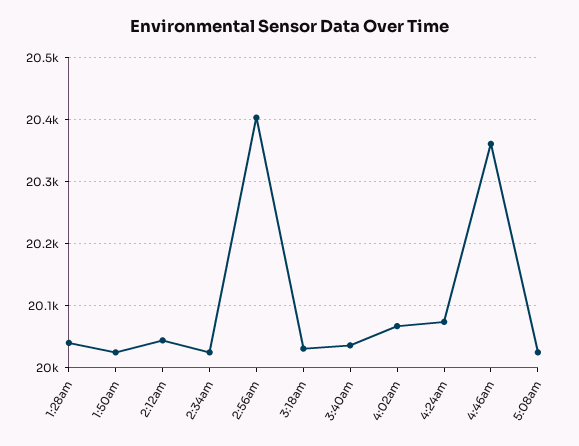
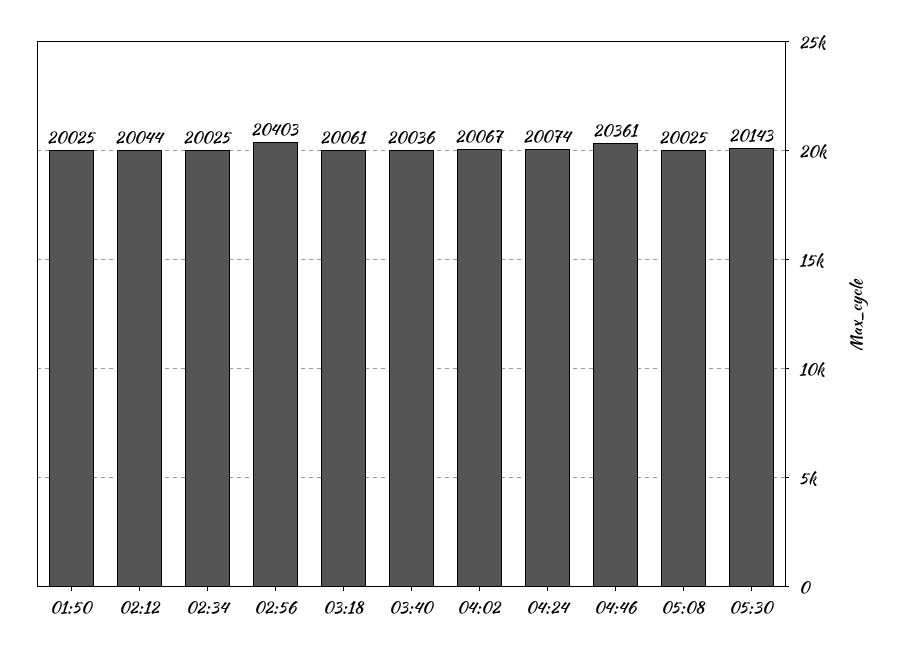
1:28am: 20040 -> none
3:18am: 20030 -> 20061
05:30: none -> 20143

